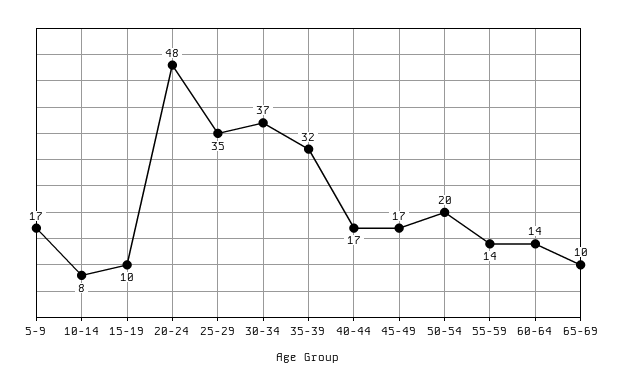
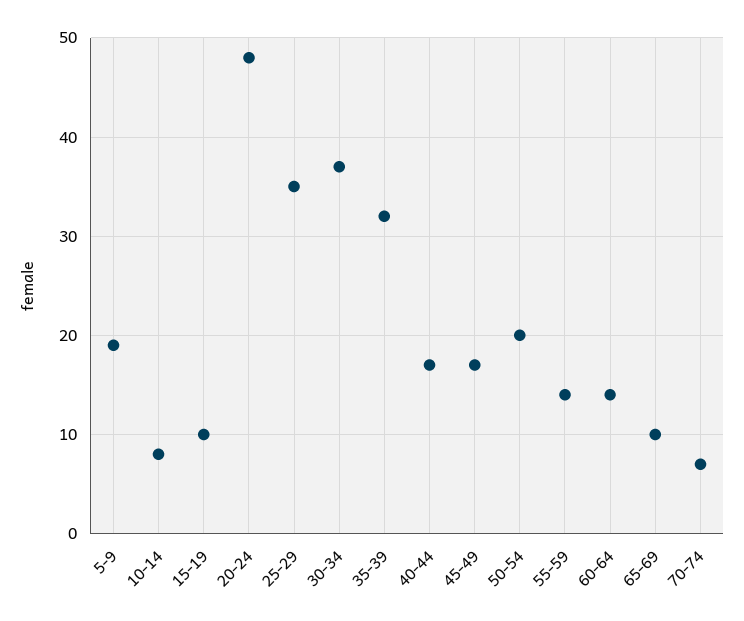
5-9: 17 -> 19
70-74: none -> 7

